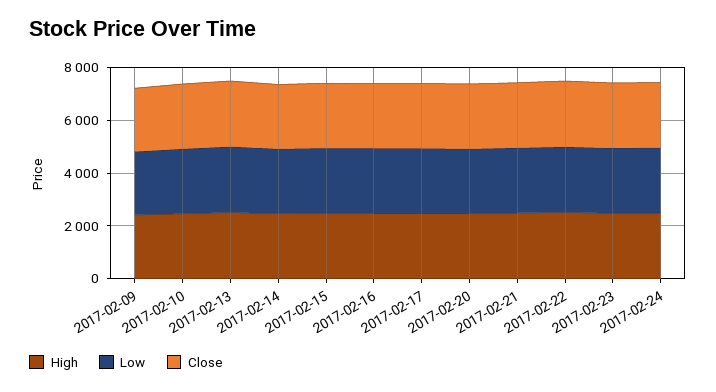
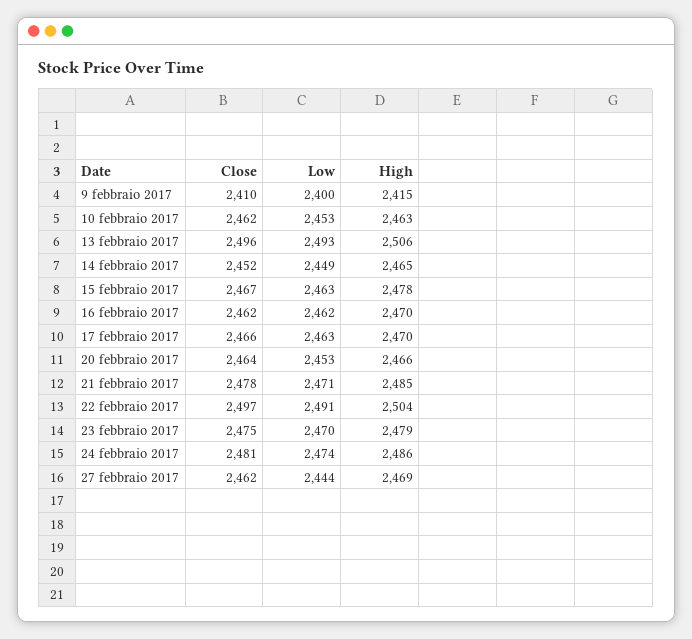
Close, 27 febbraio 2017: none -> 2462
Low, 27 febbraio 2017: none -> 2444
High, 27 febbraio 2017: none -> 2469

